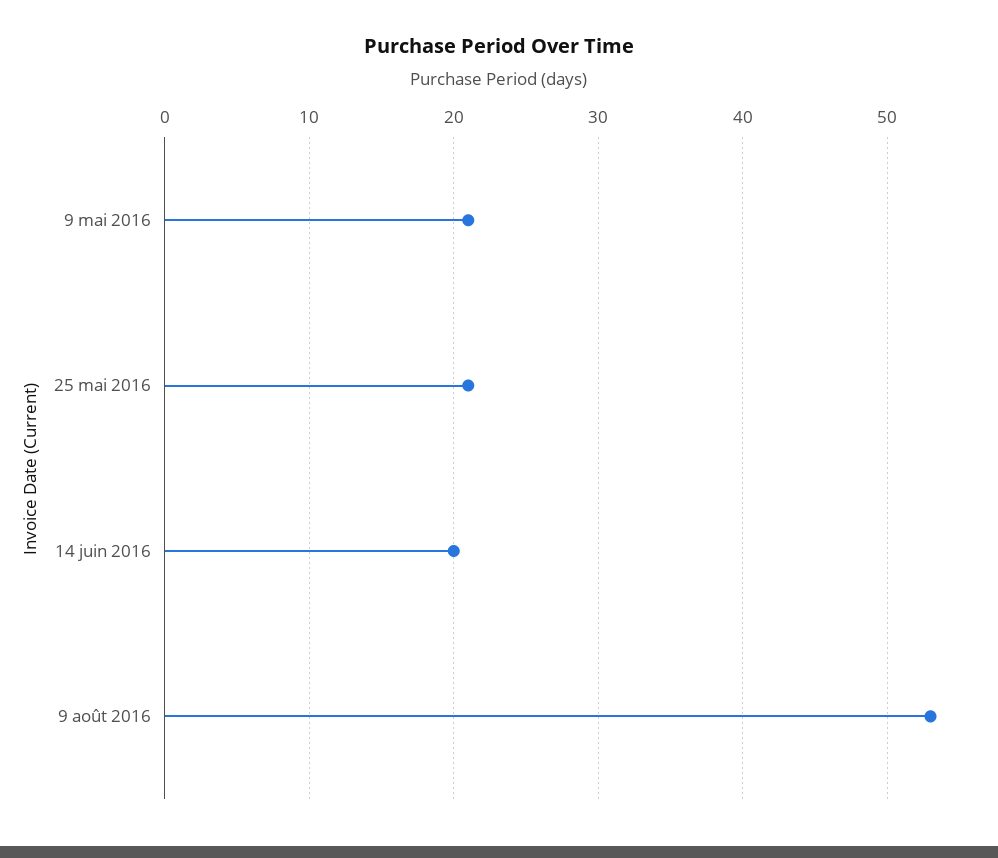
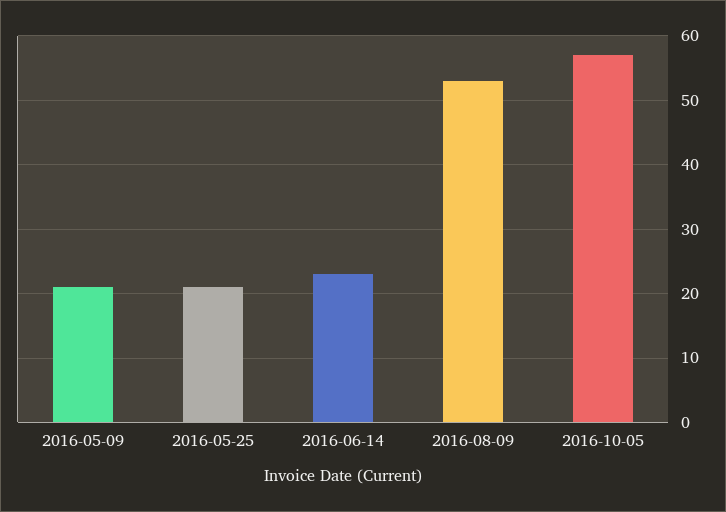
14 juin 2016: 20 -> 23
2016-10-05: none -> 57

